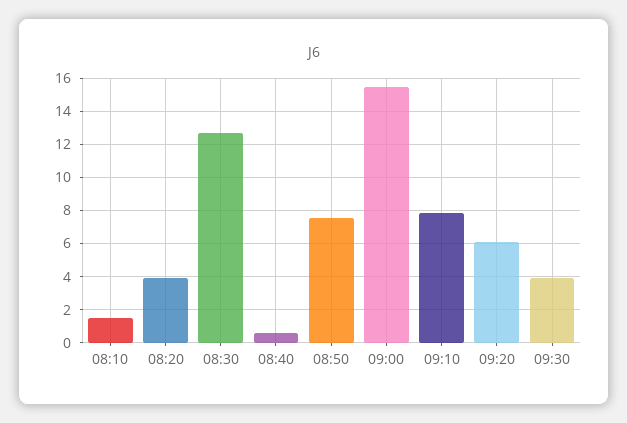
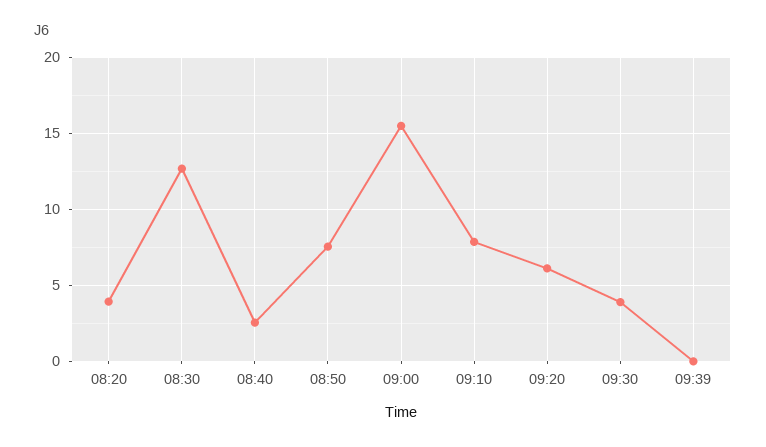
08:10: 1.5 -> none
08:40: 0.5 -> 2.5
09:39: none -> 0

